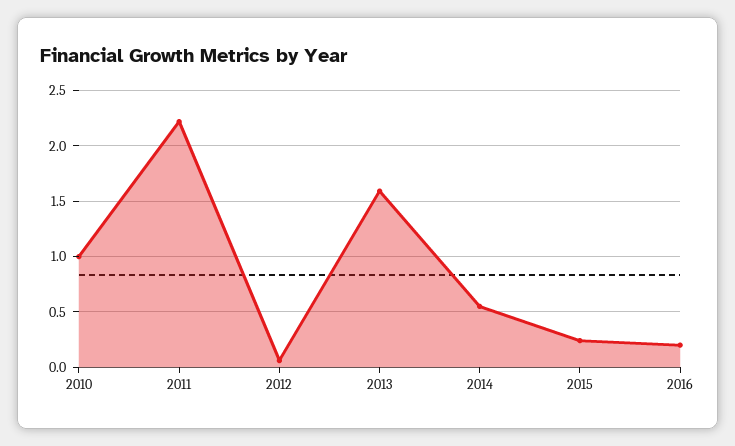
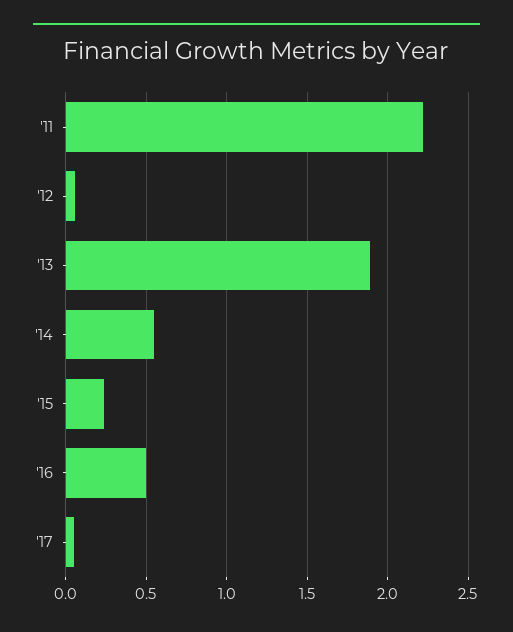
2010: 1 -> none
2013: 1.6 -> 1.9
2016: 0.2 -> 0.5
'17: none -> 0.05

